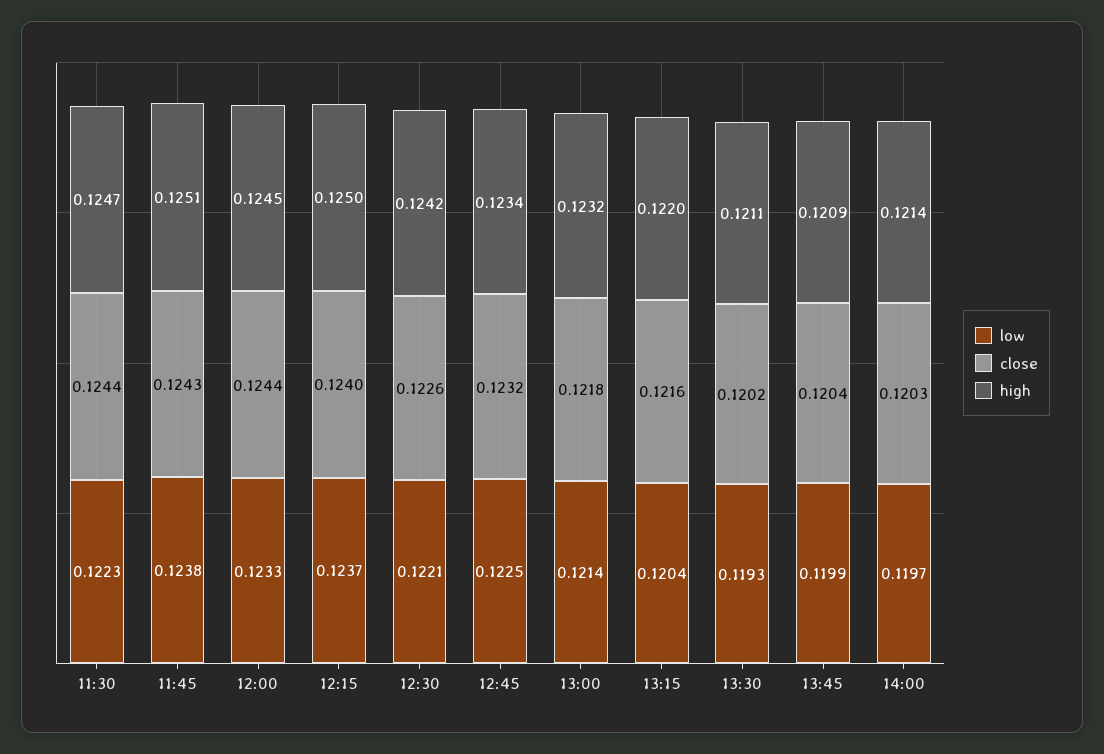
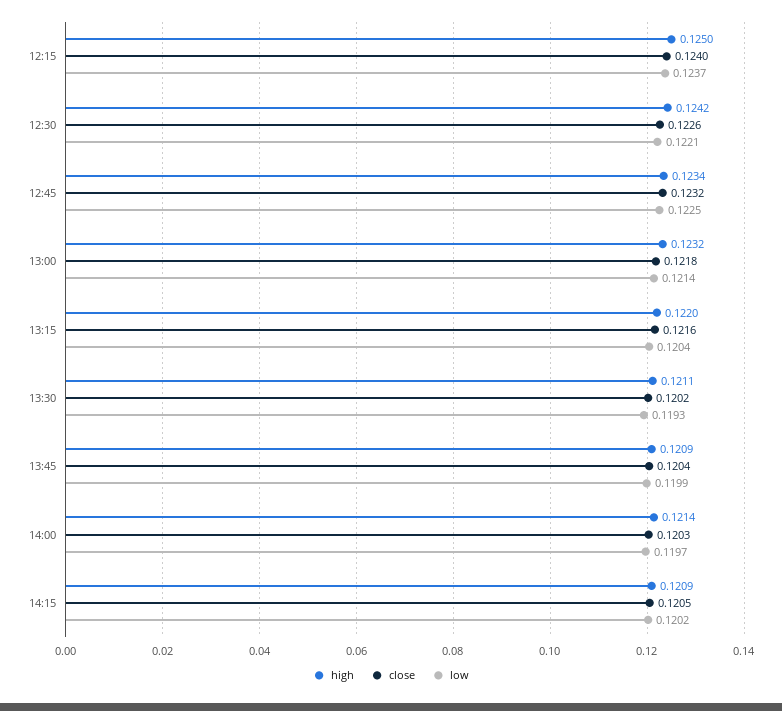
low, 11:30: 0.1223 -> none
close, 11:30: 0.1244 -> none
high, 11:30: 0.1247 -> none
low, 11:45: 0.1238 -> none
close, 11:45: 0.1243 -> none
high, 11:45: 0.1251 -> none
low, 12:00: 0.1233 -> none
close, 12:00: 0.1244 -> none
high, 12:00: 0.1245 -> none
high, 14:15: none -> 0.1209
close, 14:15: none -> 0.1205
low, 14:15: none -> 0.1202

